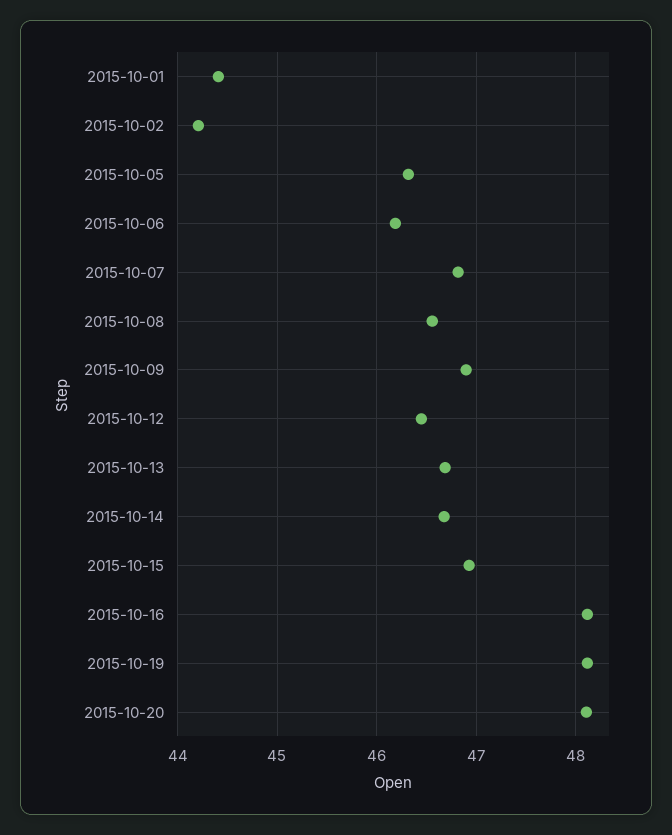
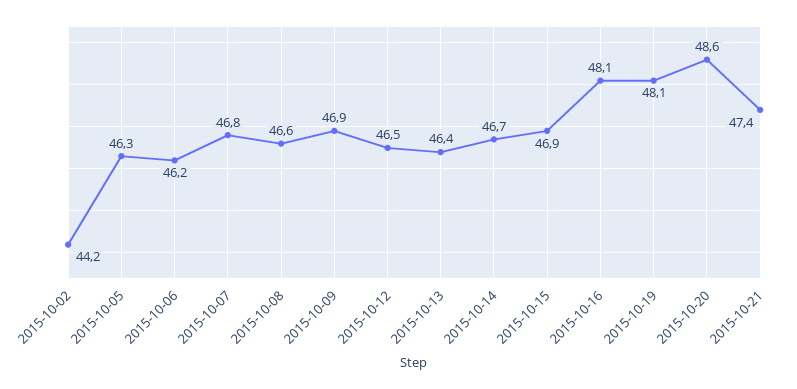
2015-10-01: 44.4 -> none
2015-10-13: 46.7 -> 46.4
2015-10-20: 48.1 -> 48.6
2015-10-21: none -> 47.4

